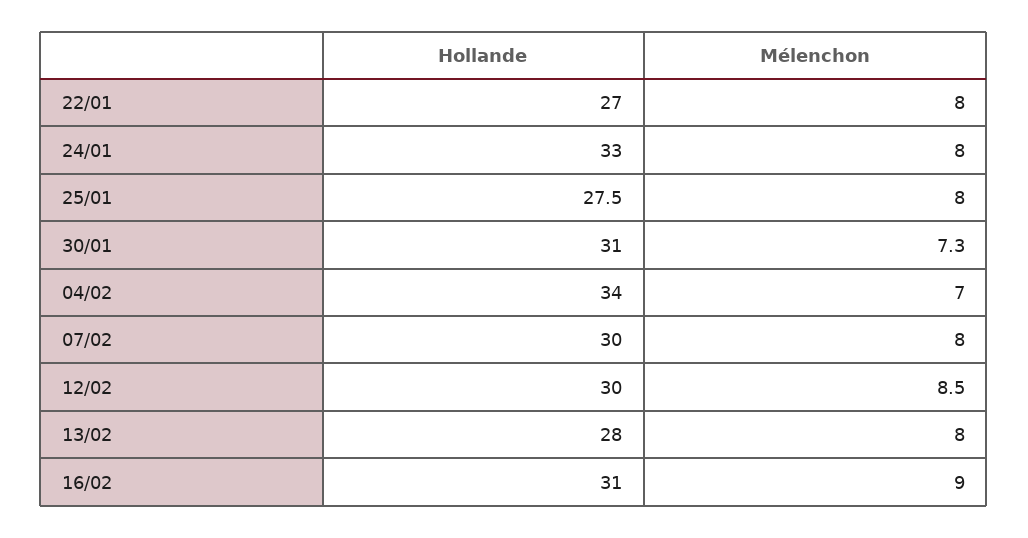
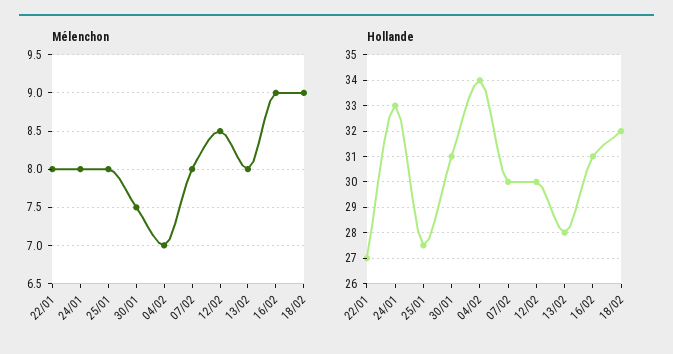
Mélenchon, 30/01: 7.3 -> 7.5
Mélenchon, 18/02: none -> 9
Hollande, 18/02: none -> 32

